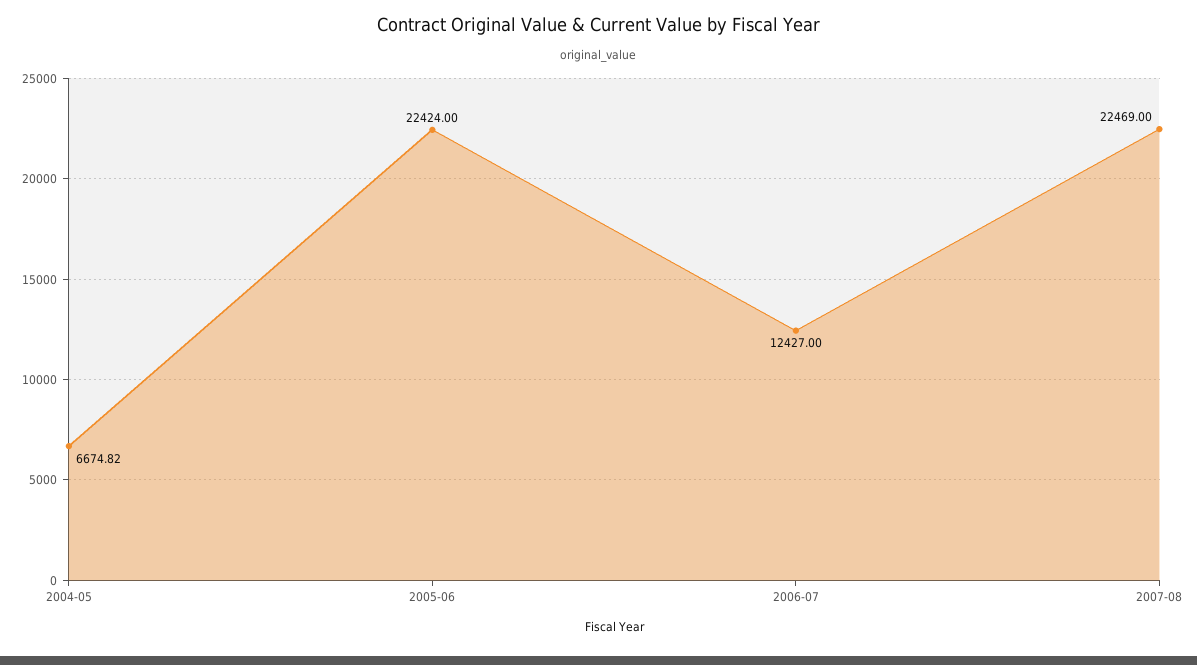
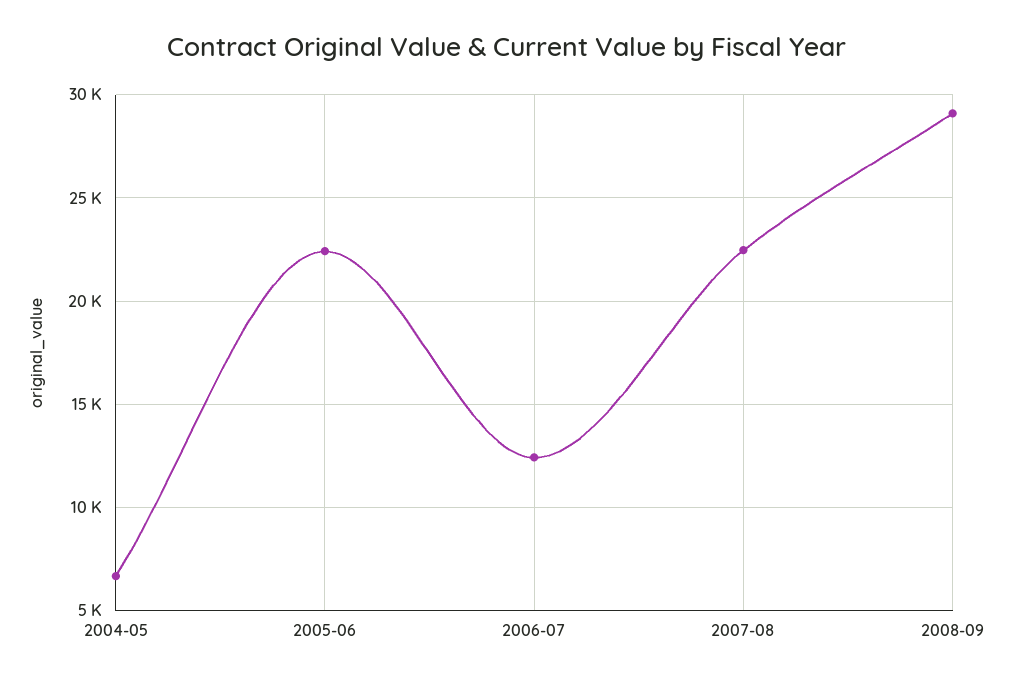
2008-09: none -> 29000

